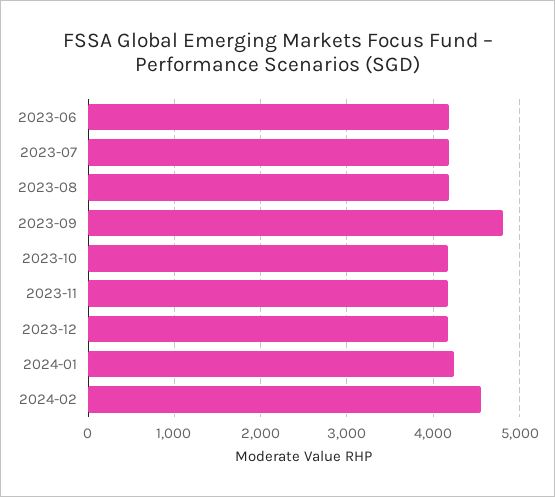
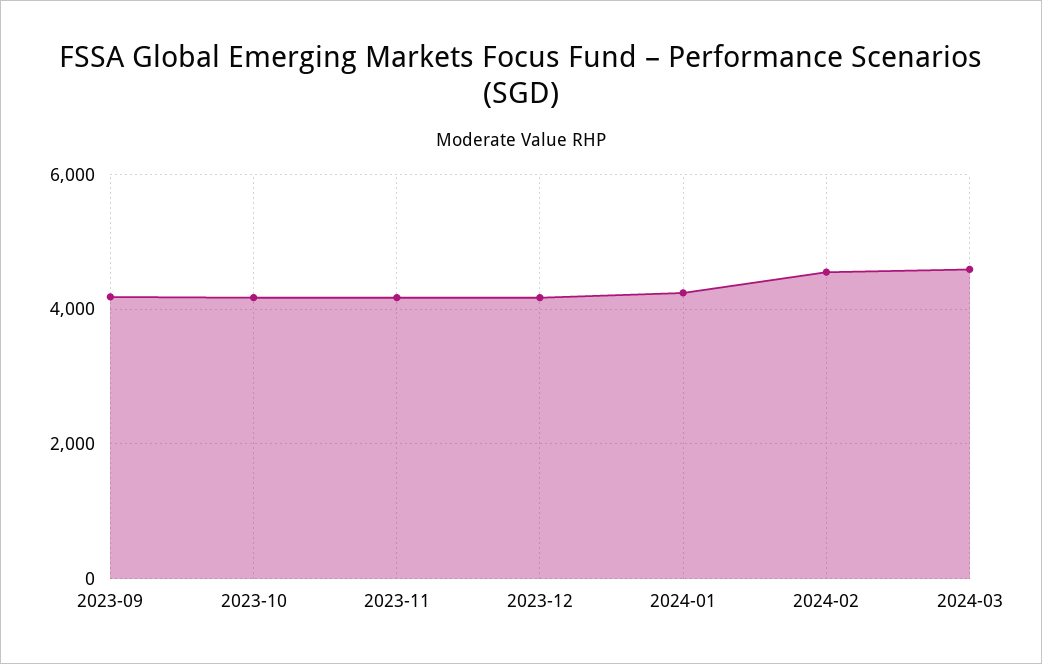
2023-06: 4200 -> none
2023-07: 4200 -> none
2023-08: 4200 -> none
2023-09: 4800 -> 4200
2024-03: none -> 4600

